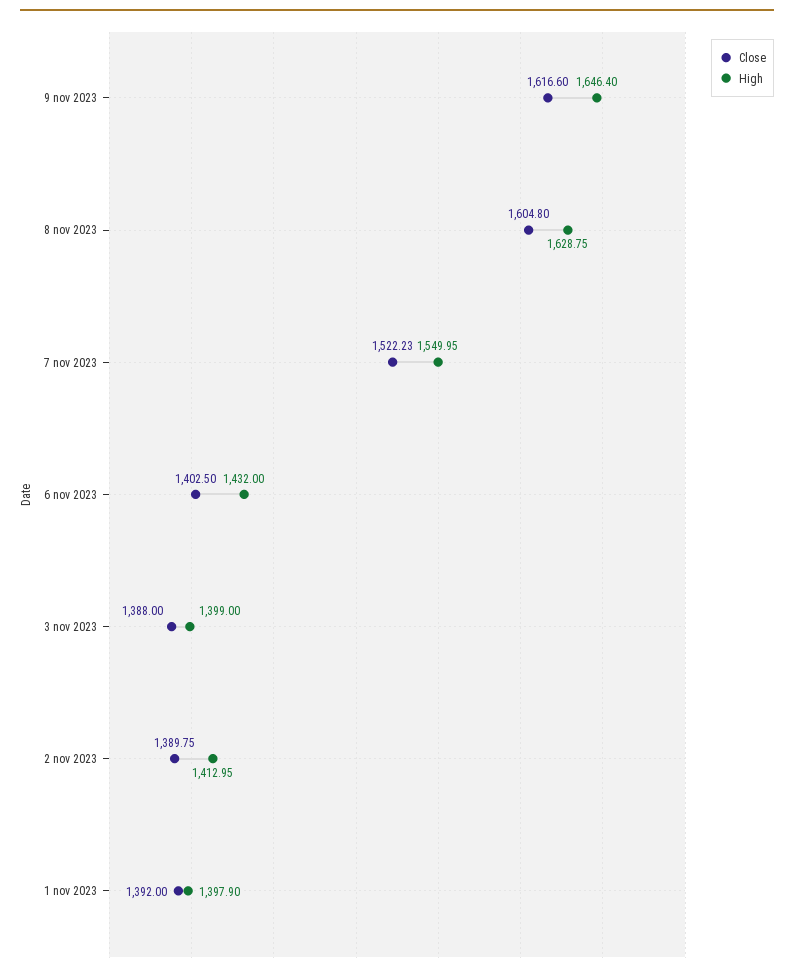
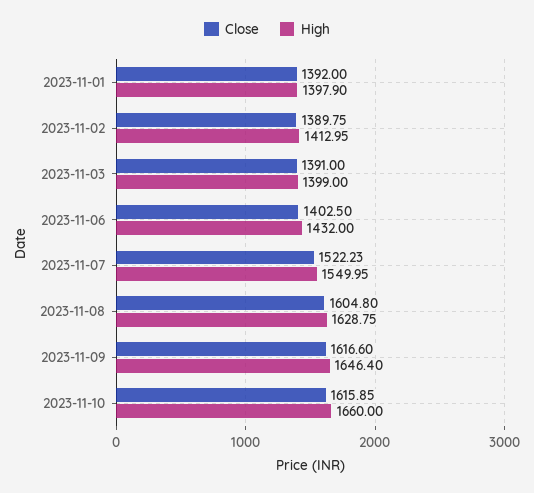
Close, 3 nov 2023: 1388 -> 1391
Close, 2023-11-10: none -> 1615.85
High, 2023-11-10: none -> 1660

